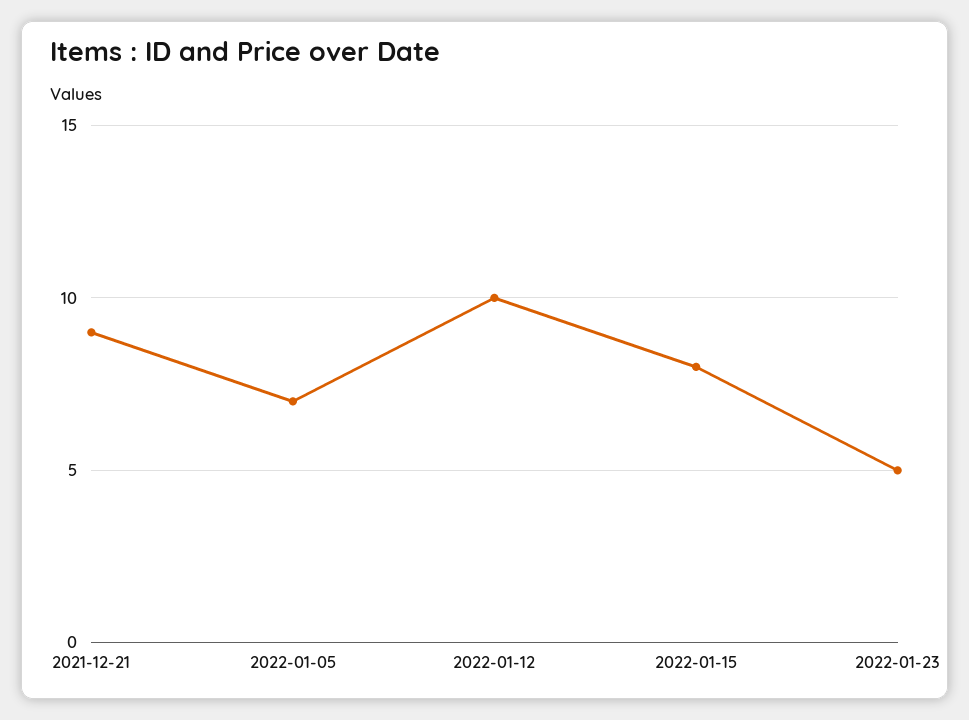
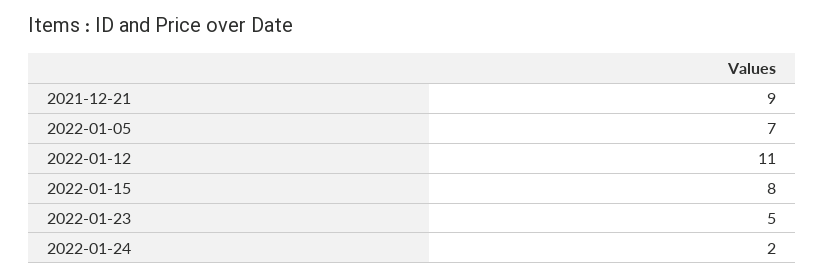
2022-01-12: 10 -> 11
2022-01-24: none -> 2

